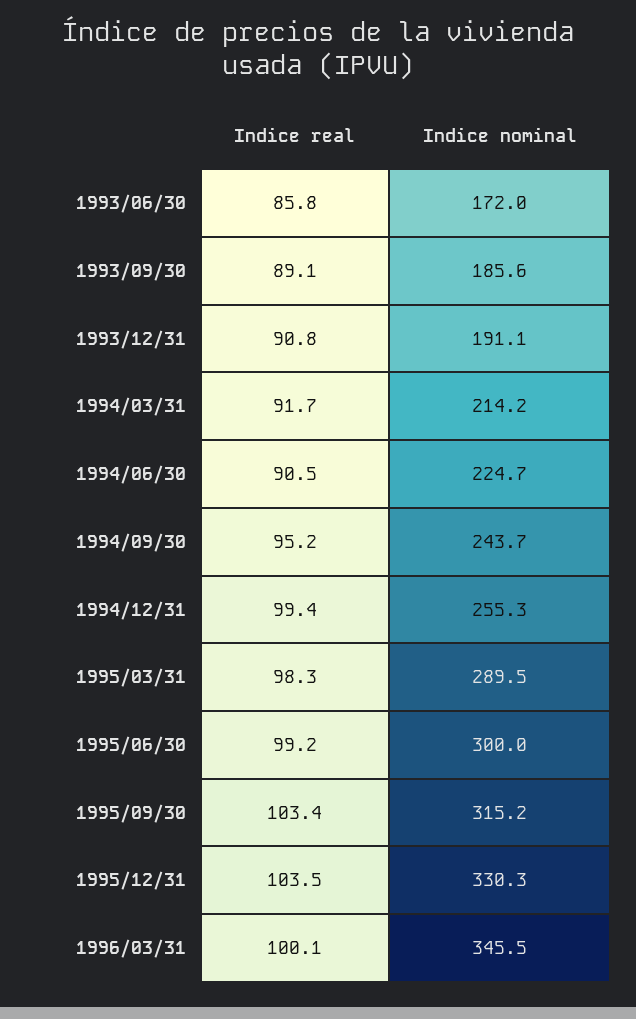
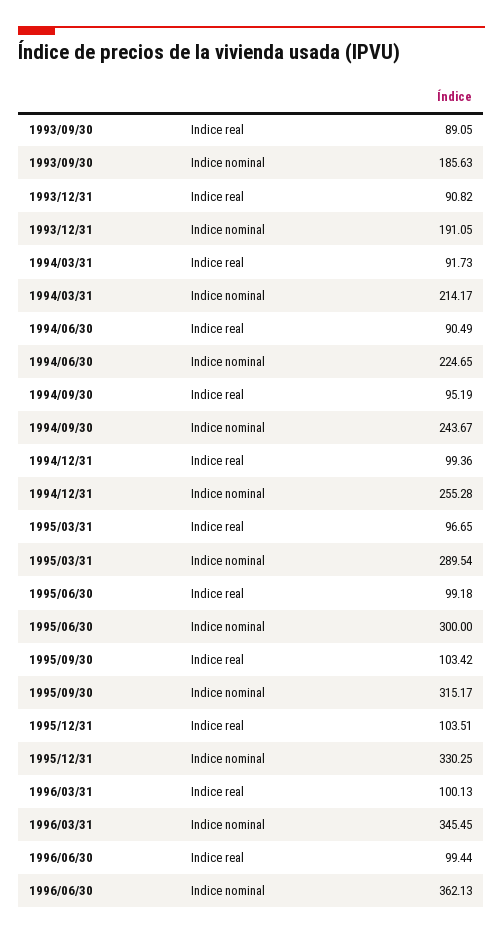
Indice real, 1993/06/30: 85.8 -> none
Indice nominal, 1993/06/30: 172 -> none
Indice real, 1995/03/31: 98.3 -> 96.65
Indice real, 1996/06/30: none -> 99.44
Indice nominal, 1996/06/30: none -> 362.13

